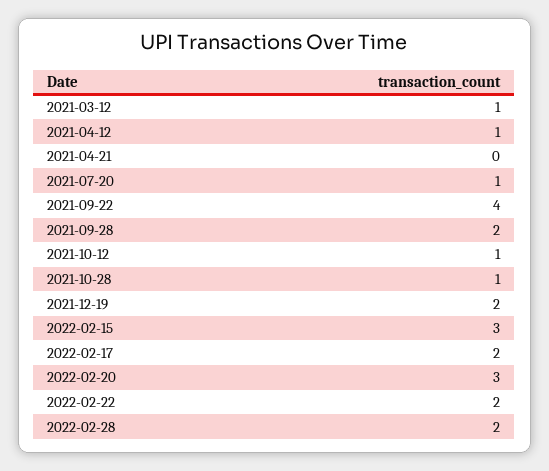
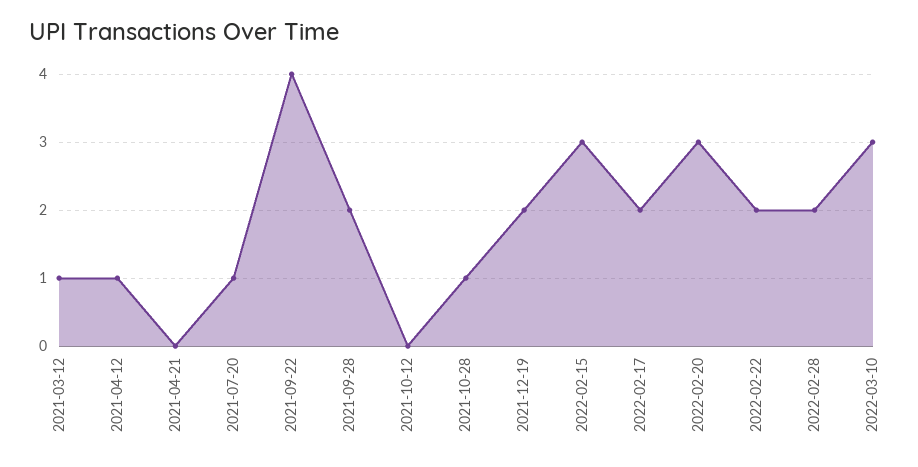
2021-10-12: 1 -> 0
2022-03-10: none -> 3

